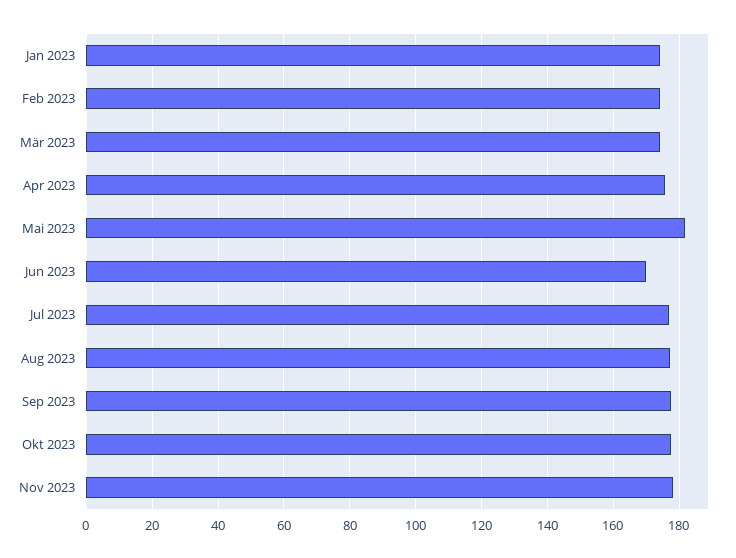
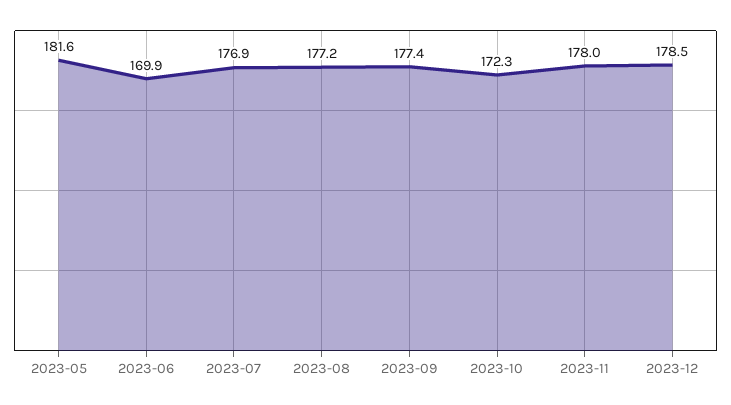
Jan 2023: 174 -> none
Feb 2023: 174 -> none
Mär 2023: 174 -> none
Apr 2023: 176 -> none
Okt 2023: 178 -> 172.3
2023-12: none -> 178.5

